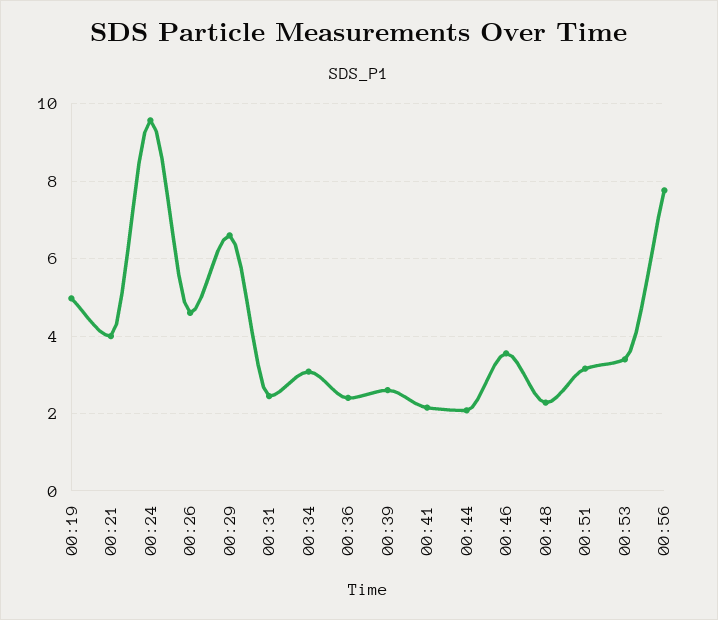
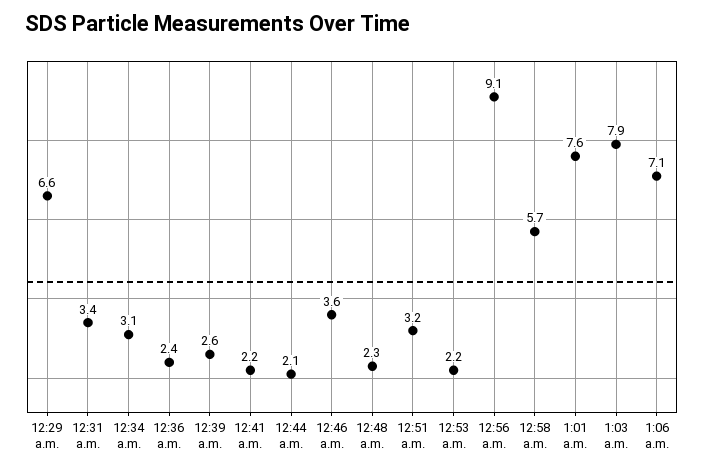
00:19: 5 -> none
00:21: 4 -> none
00:24: 9.6 -> none
00:26: 4.6 -> none
00:31: 2.4 -> 3.4
00:53: 3.4 -> 2.2
00:56: 7.8 -> 9.1
12:58 a.m.: none -> 5.7
1:01 a.m.: none -> 7.6
1:03 a.m.: none -> 7.9
1:06 a.m.: none -> 7.1

